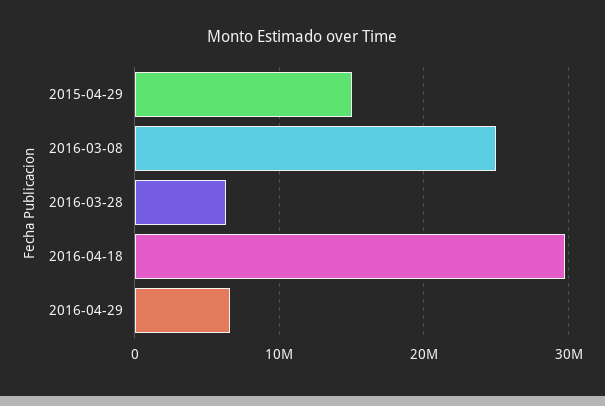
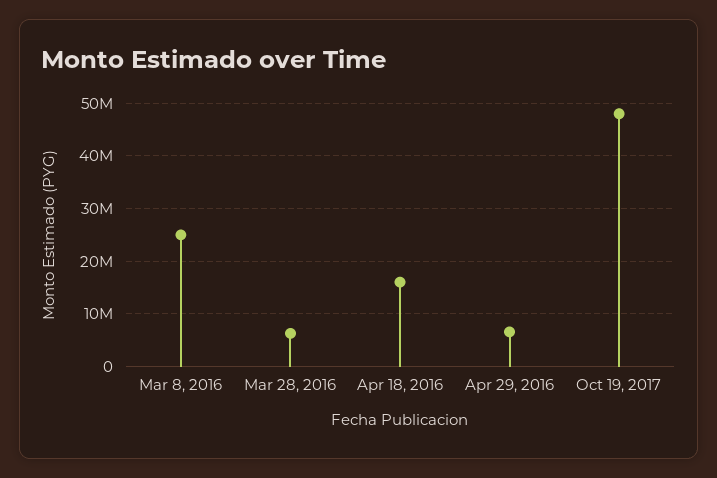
2015-04-29: 15000000 -> none
2016-04-18: 30000000 -> 16000000
Oct 19, 2017: none -> 48000000

